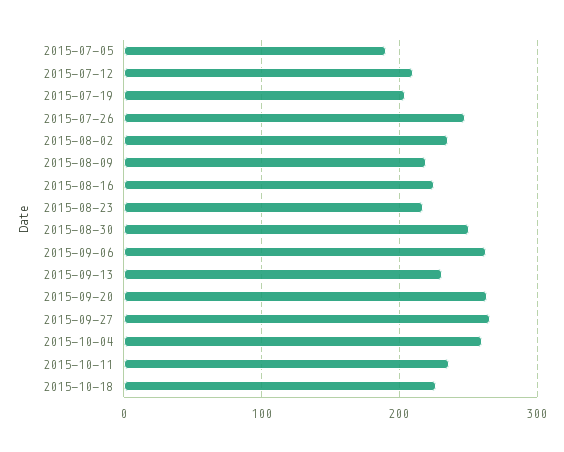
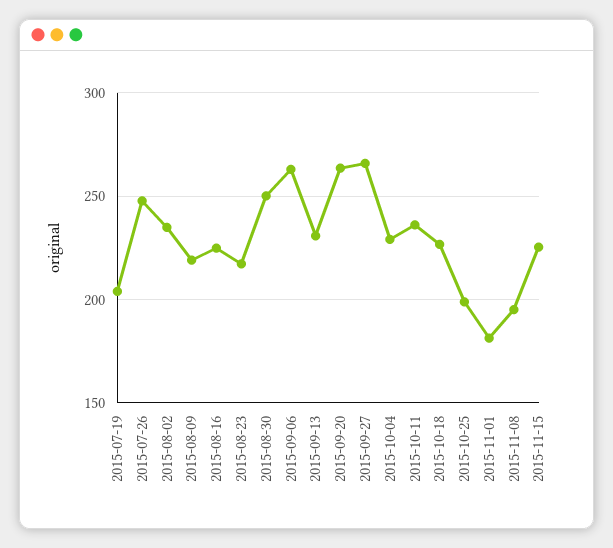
2015-07-05: 190 -> none
2015-07-12: 210 -> none
2015-10-04: 260 -> 230
2015-10-25: none -> 200
2015-11-01: none -> 180
2015-11-08: none -> 195
2015-11-15: none -> 225

